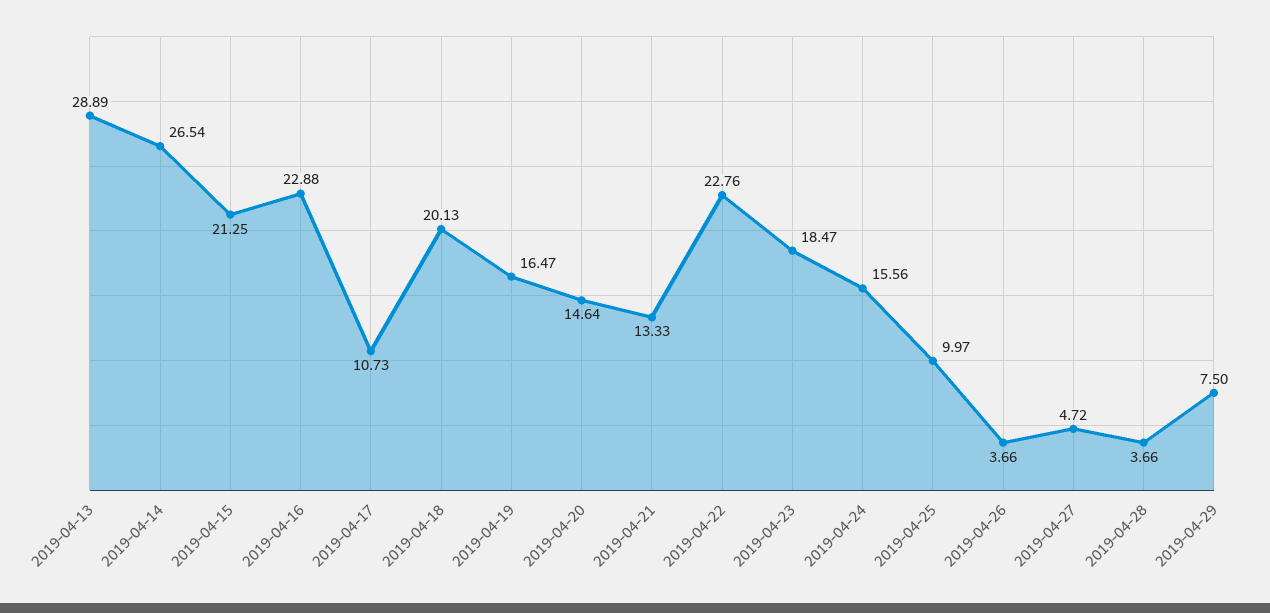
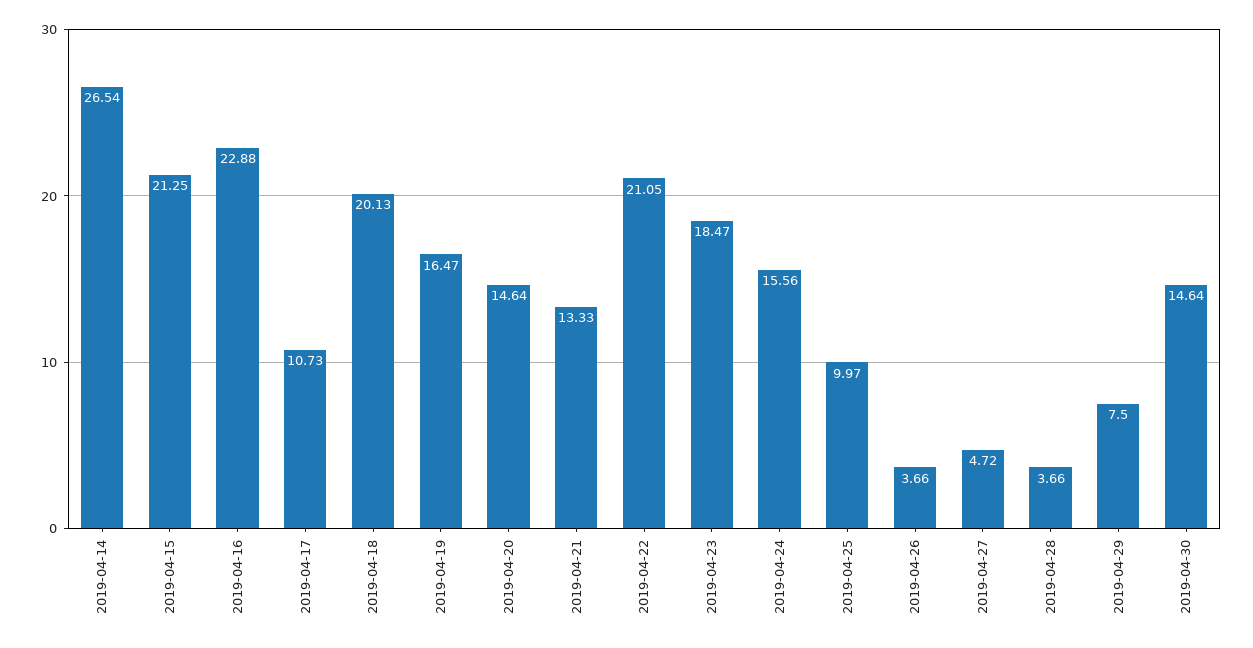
2019-04-13: 28.89 -> none
2019-04-22: 22.76 -> 21.05
2019-04-30: none -> 14.64

